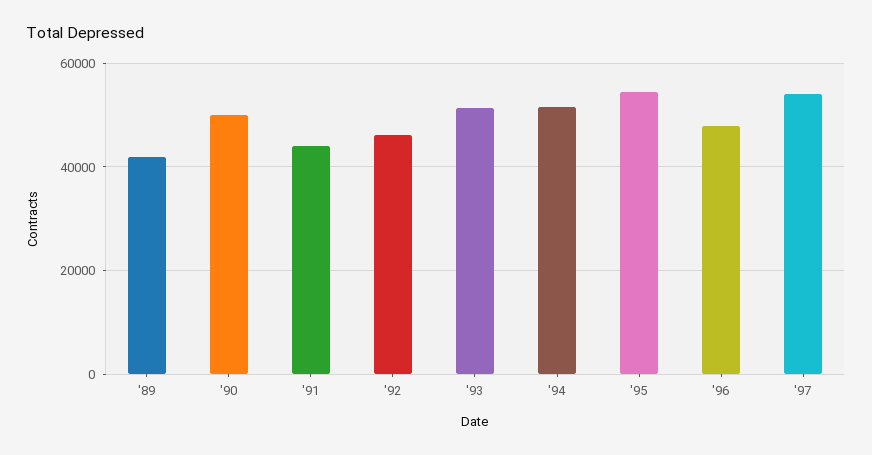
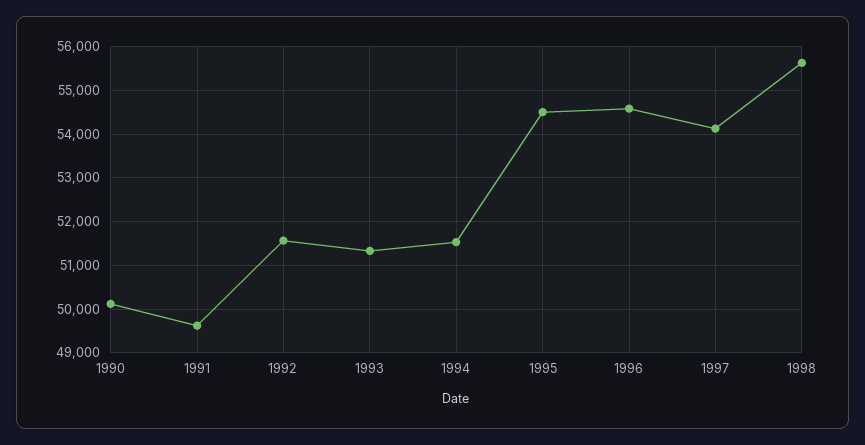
'89: 42000 -> none
'91: 44000 -> 49600
'92: 46000 -> 51600
'96: 48000 -> 54600
1998: none -> 55600

